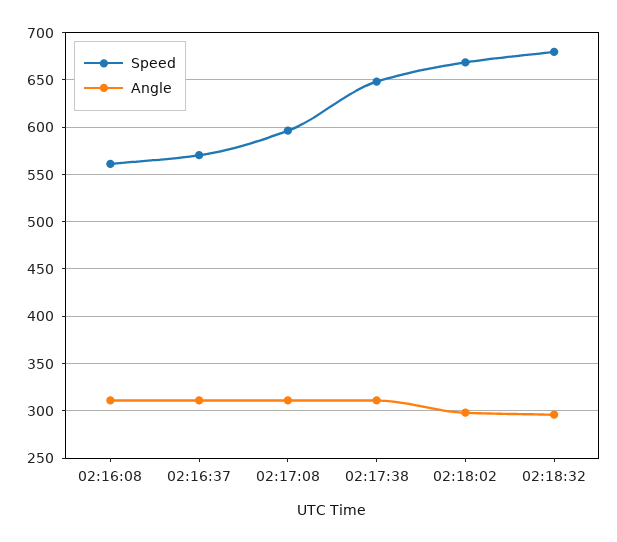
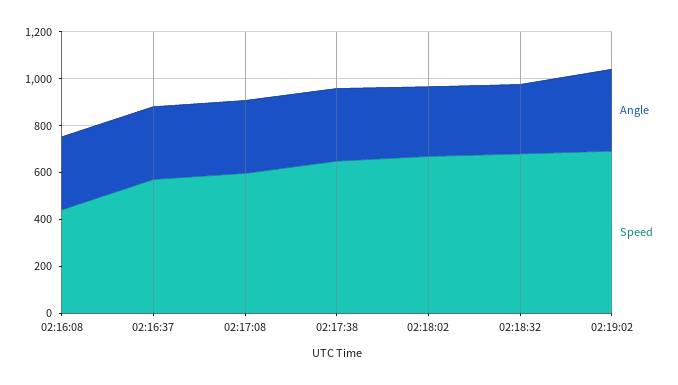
Speed, 02:16:08: 560 -> 450
Angle, 02:19:02: none -> 350
Speed, 02:19:02: none -> 700

